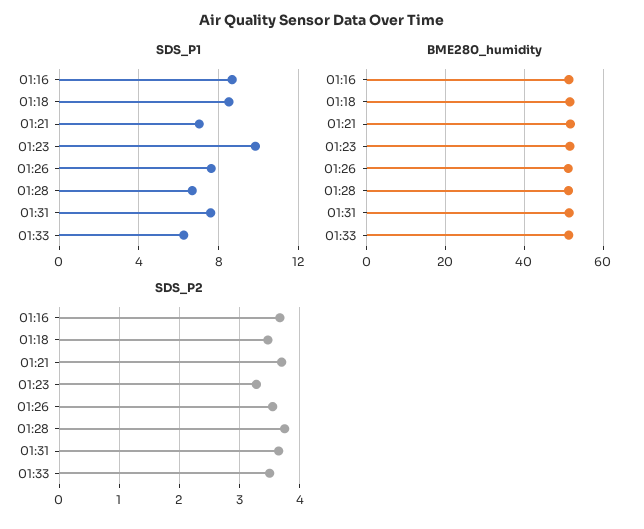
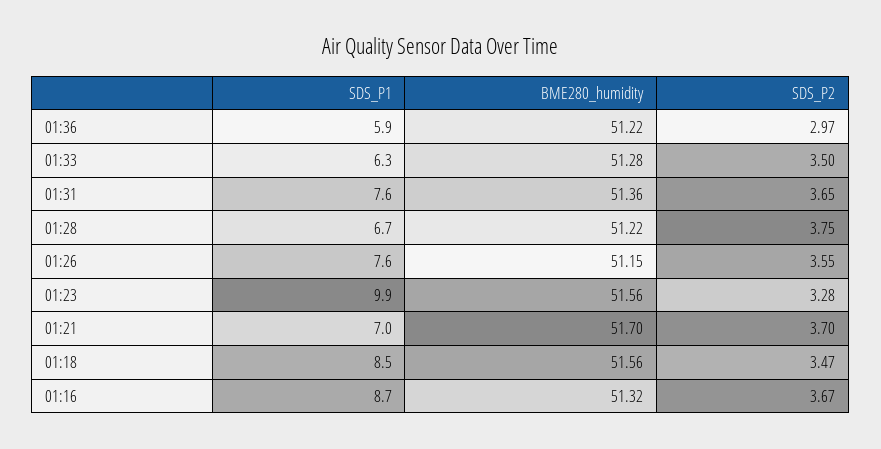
SDS_P1, 01:36: none -> 5.9
BME280_humidity, 01:36: none -> 51.22
SDS_P2, 01:36: none -> 2.97

